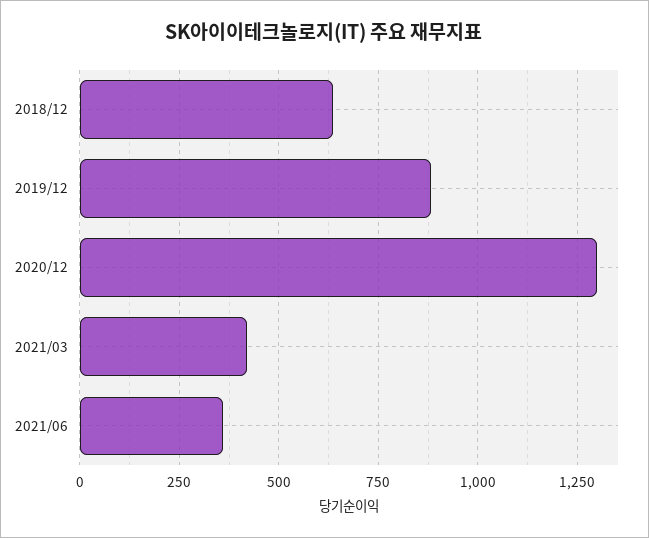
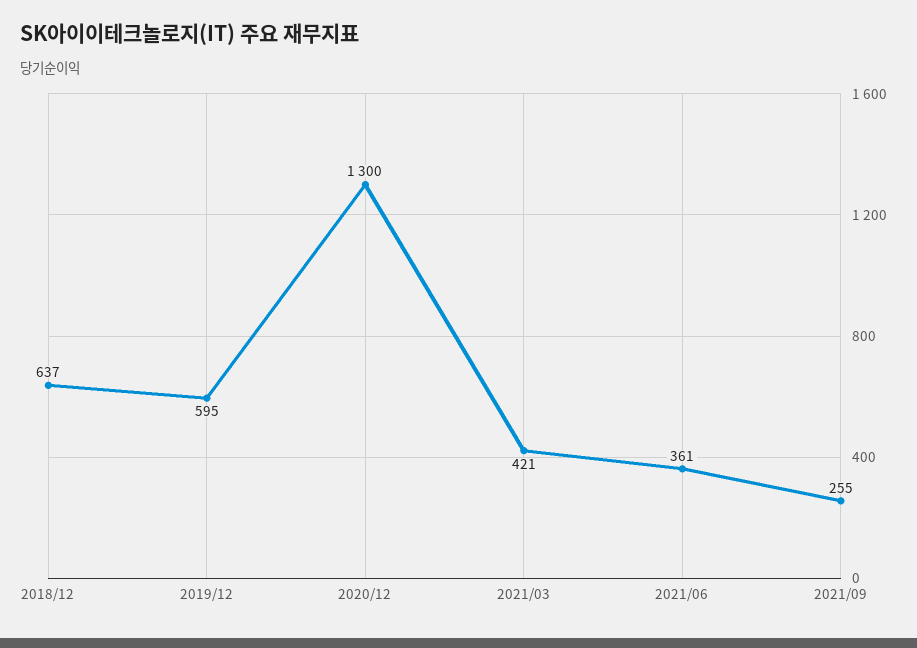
2019/12: 875 -> 595
2021/09: none -> 255

